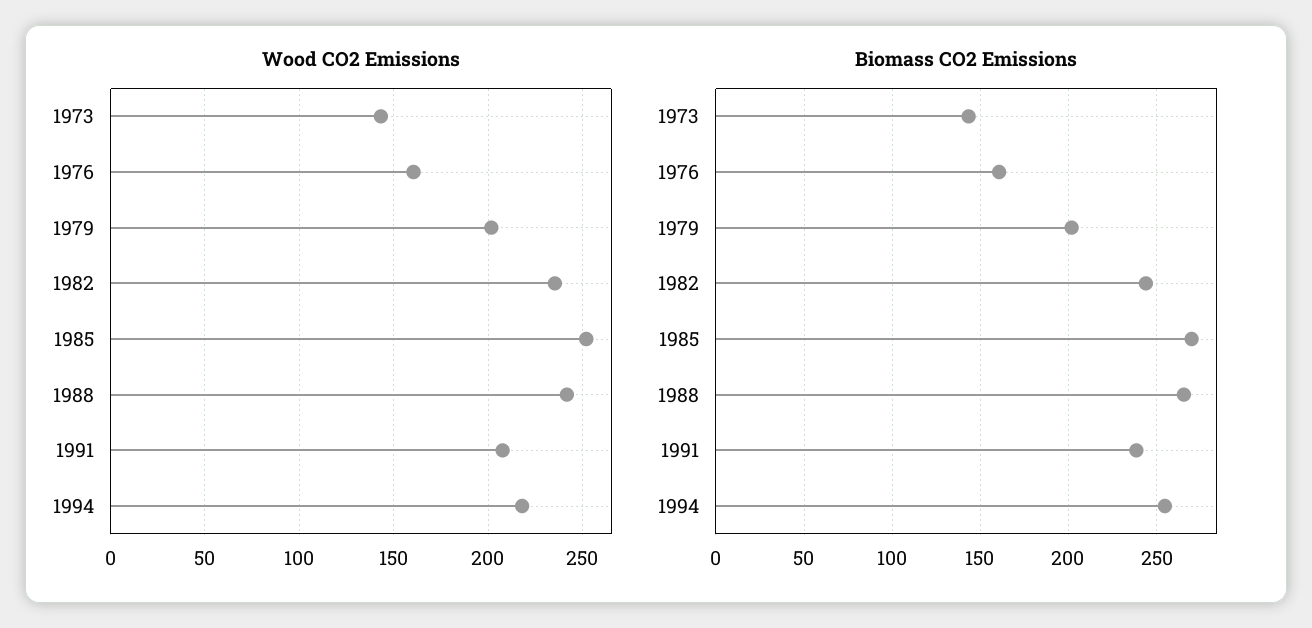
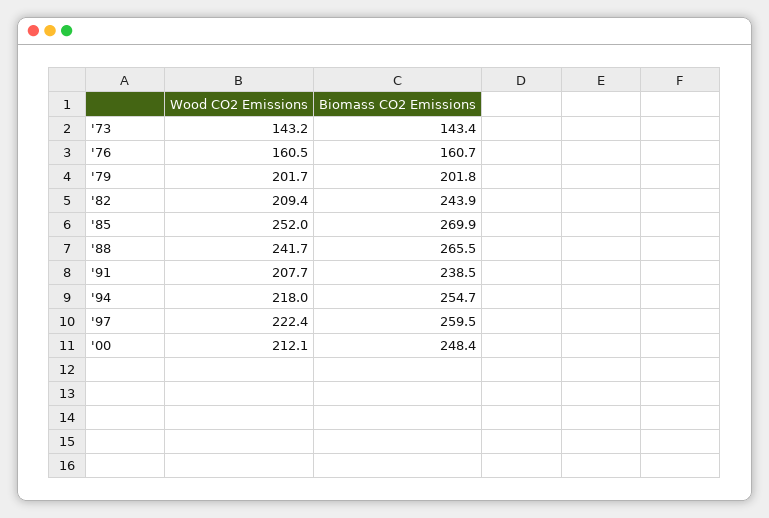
Wood CO2 Emissions, 1982: 235 -> 209.4
Wood CO2 Emissions, '97: none -> 222.4
Biomass CO2 Emissions, '97: none -> 259.5
Wood CO2 Emissions, '00: none -> 212.1
Biomass CO2 Emissions, '00: none -> 248.4

